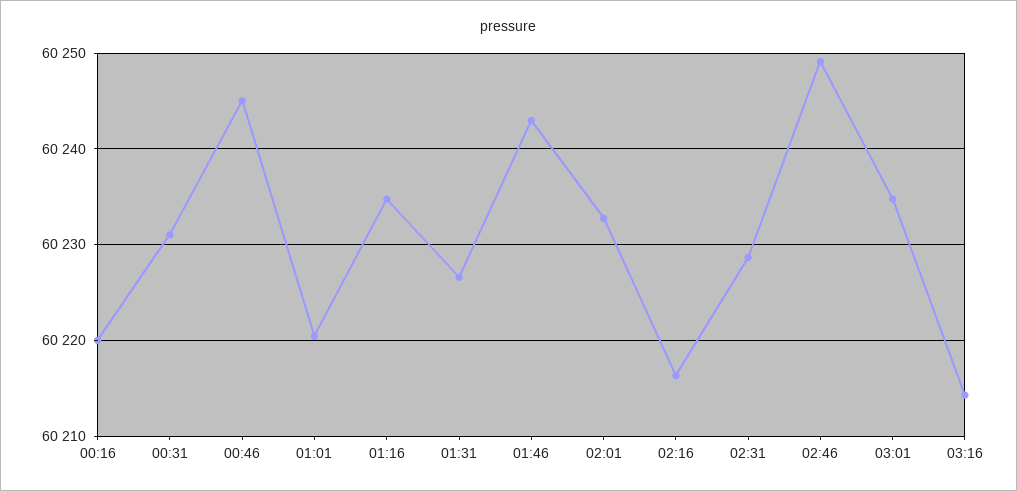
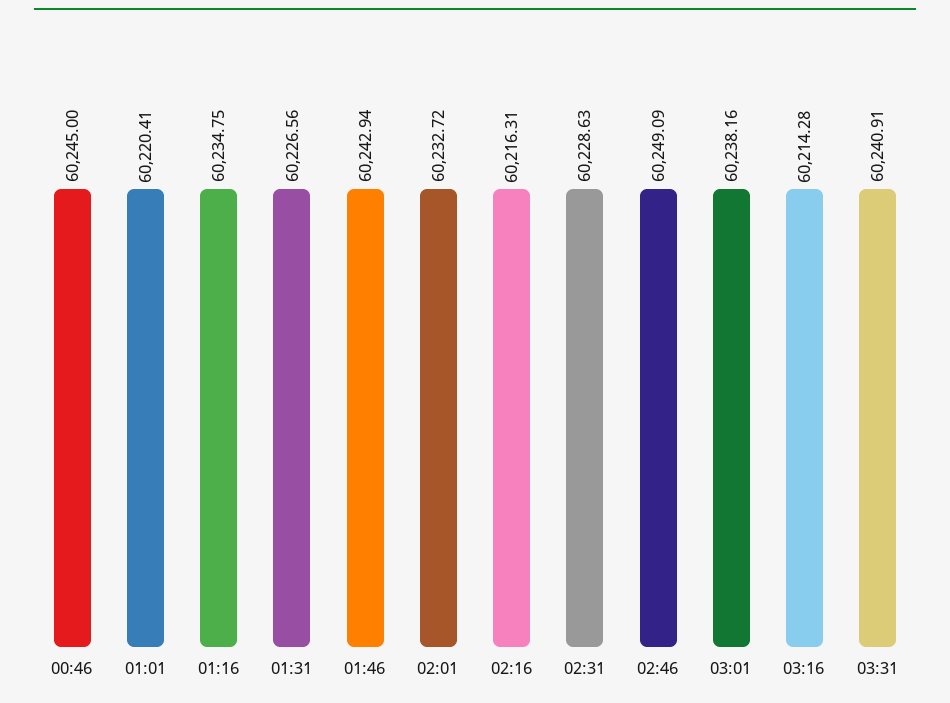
00:16: 60220 -> none
00:31: 60231 -> none
03:01: 60235 -> 60238.16
03:31: none -> 60240.91

